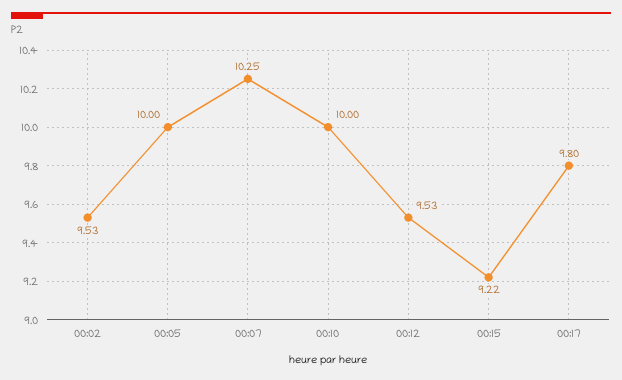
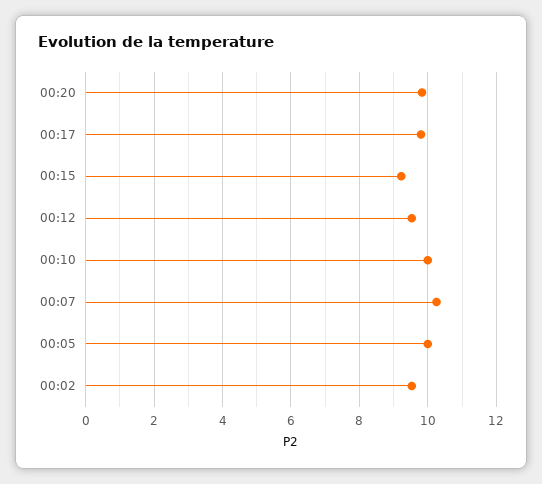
00:20: none -> 9.8

